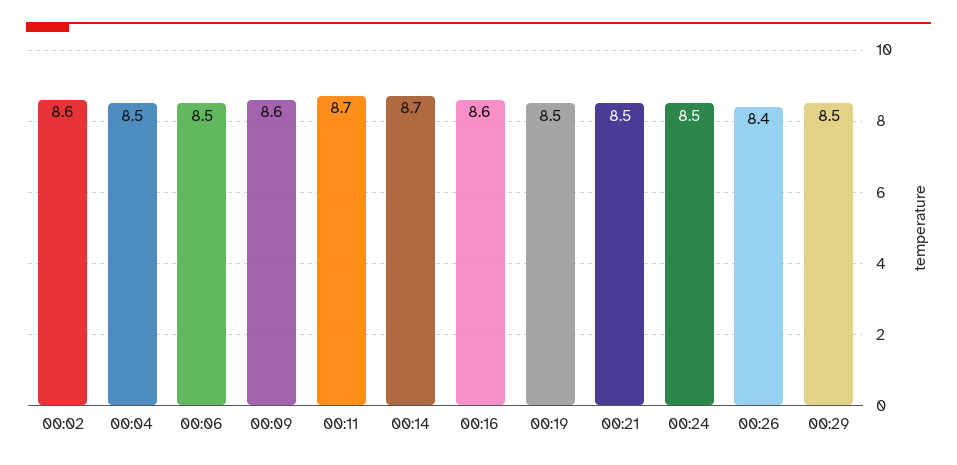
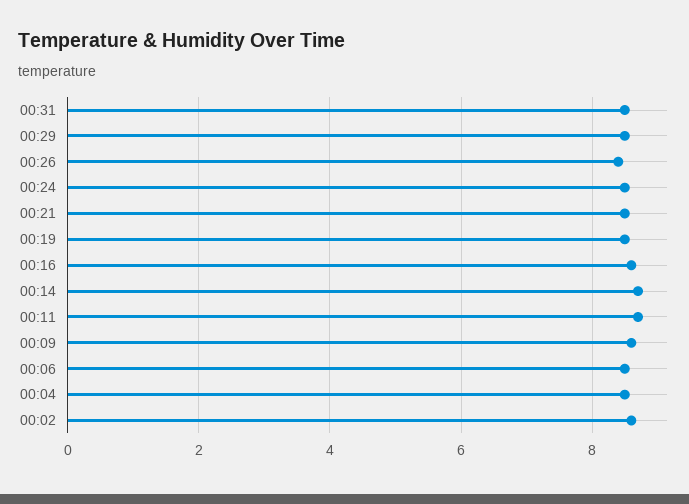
00:31: none -> 8.5

